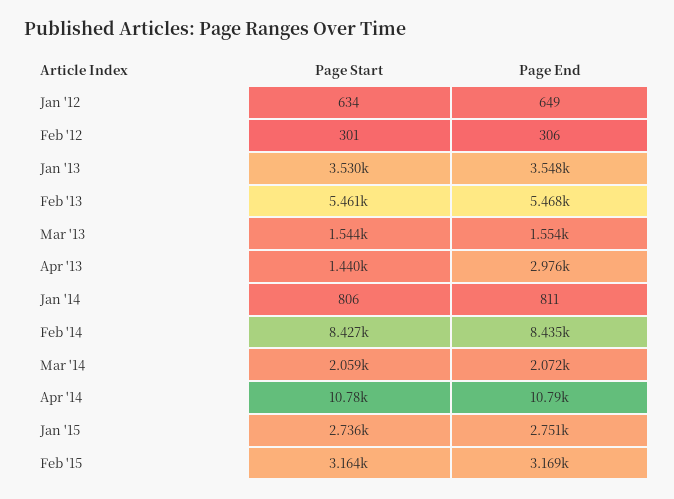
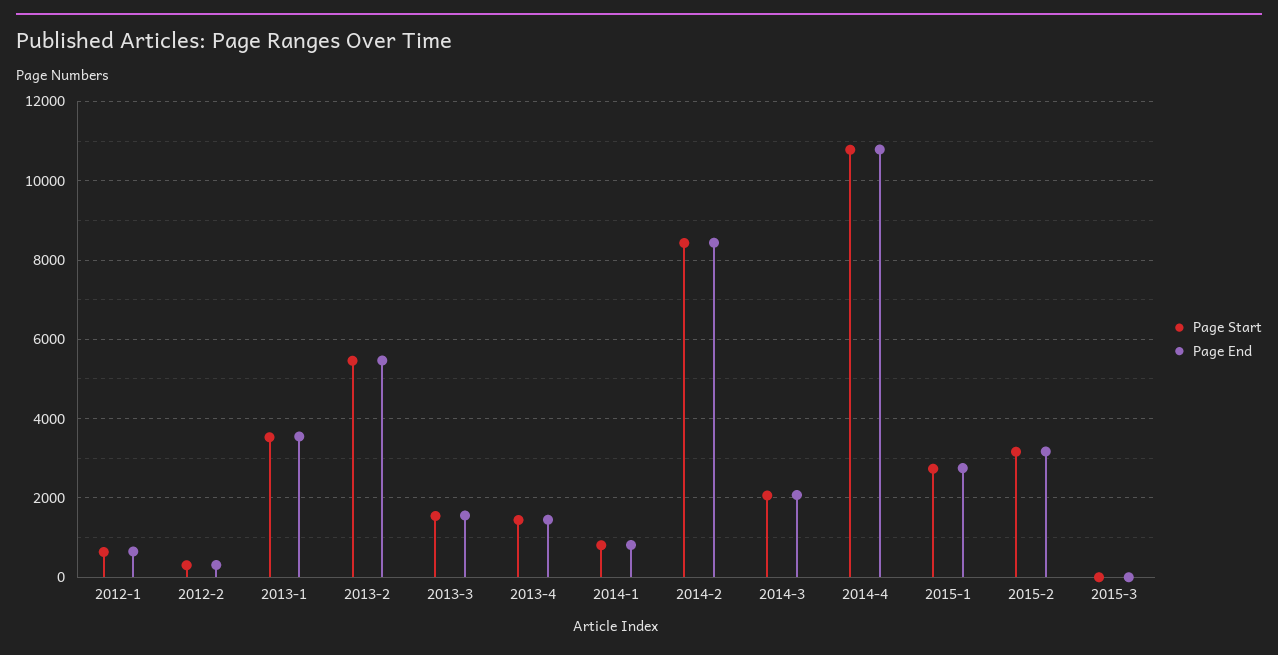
Page End, Apr '13: 2976 -> 1400
Page Start, 2015-3: none -> 0
Page End, 2015-3: none -> 0

